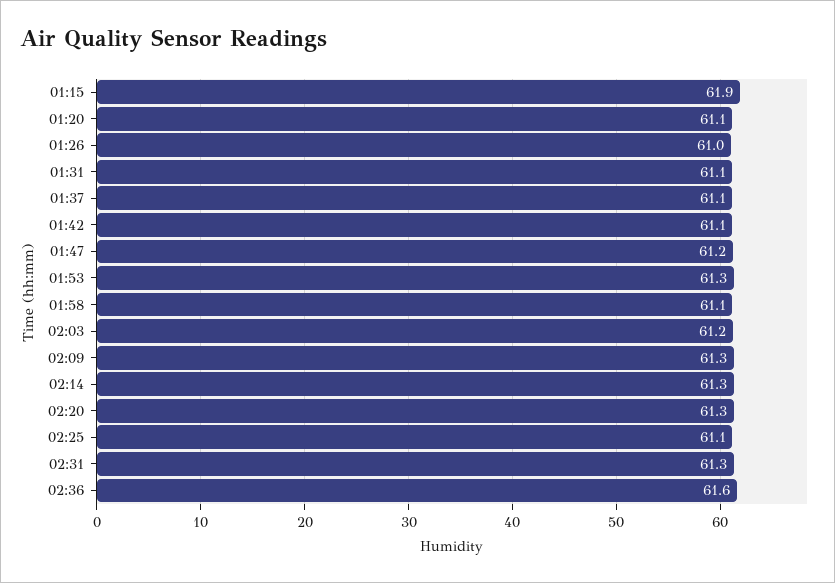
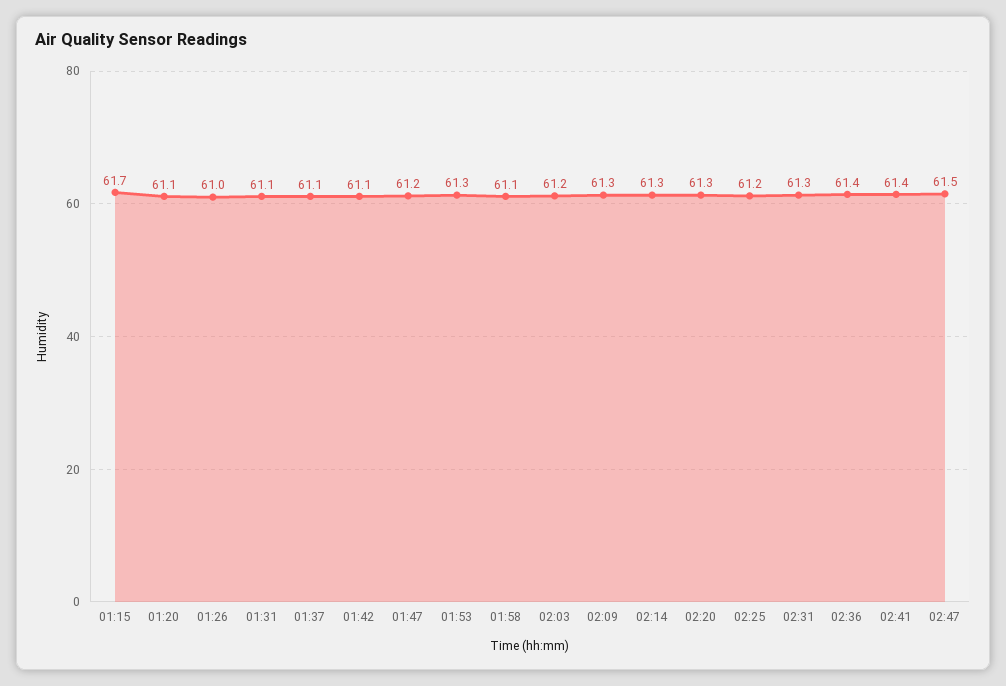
01:15: 61.9 -> 61.7
02:25: 61.1 -> 61.2
02:36: 61.6 -> 61.4
02:41: none -> 61.4
02:47: none -> 61.5

